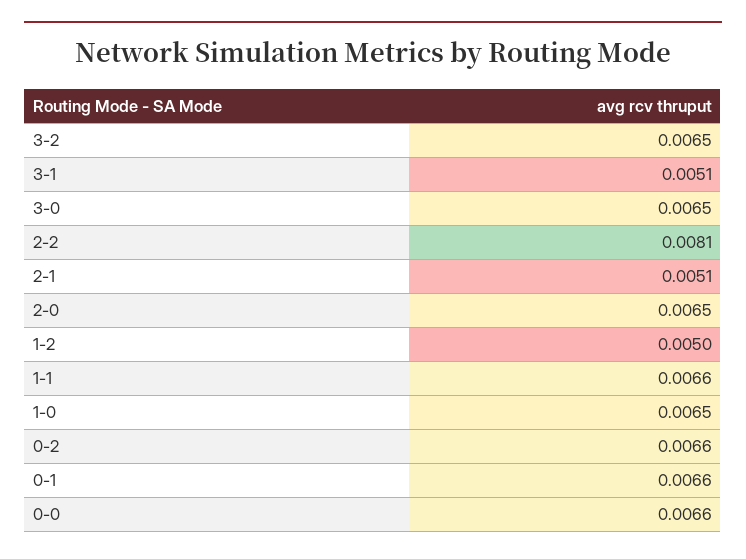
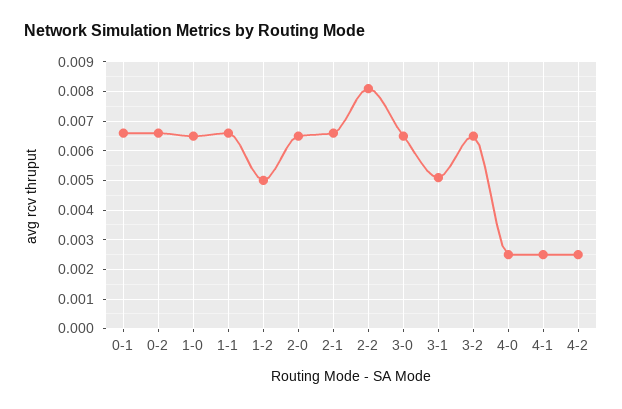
2-1: 0.0051 -> 0.0065
0-0: 0.0066 -> none
4-0: none -> 0.0025
4-1: none -> 0.0025
4-2: none -> 0.0025

